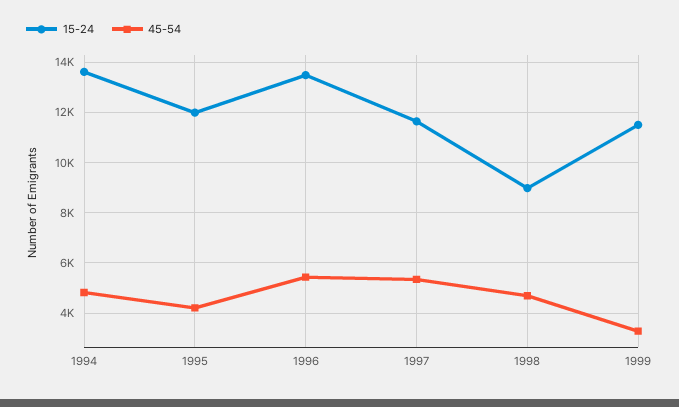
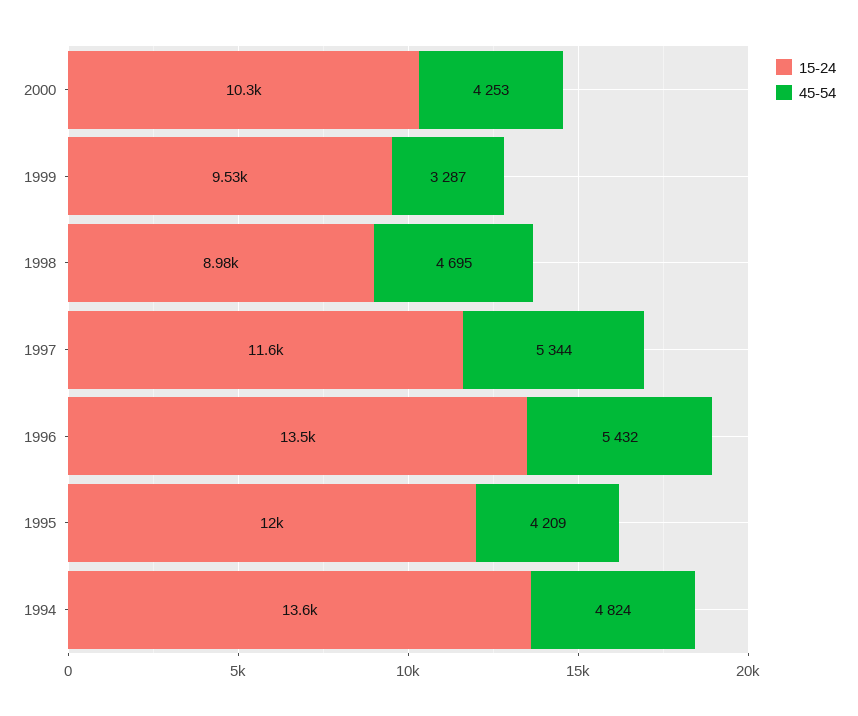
15-24, 1999: 11500 -> 9530
15-24, 2000: none -> 10300
45-54, 2000: none -> 4253

